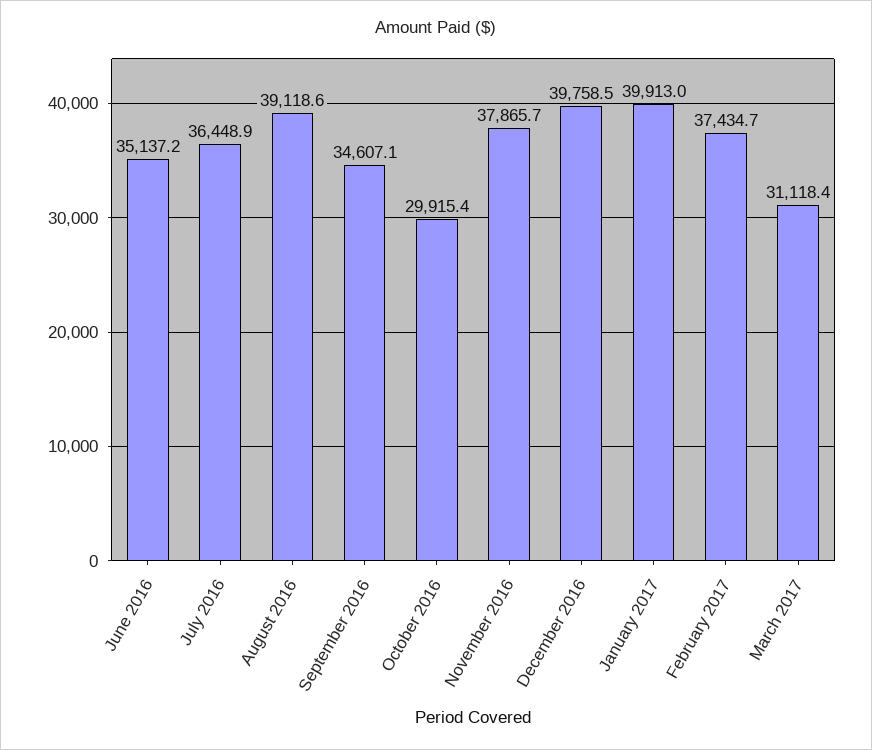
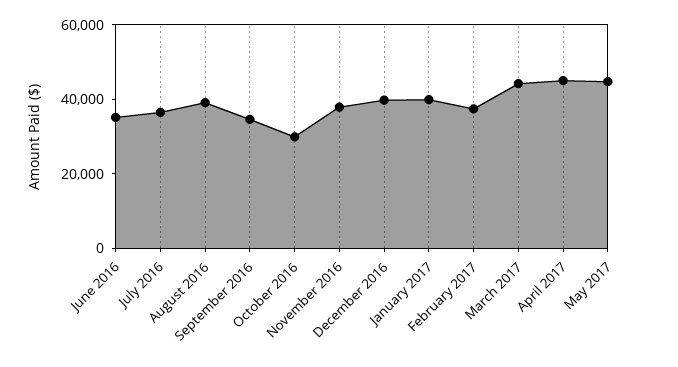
March 2017: 31118.4 -> 45000
April 2017: none -> 45000
May 2017: none -> 45000

